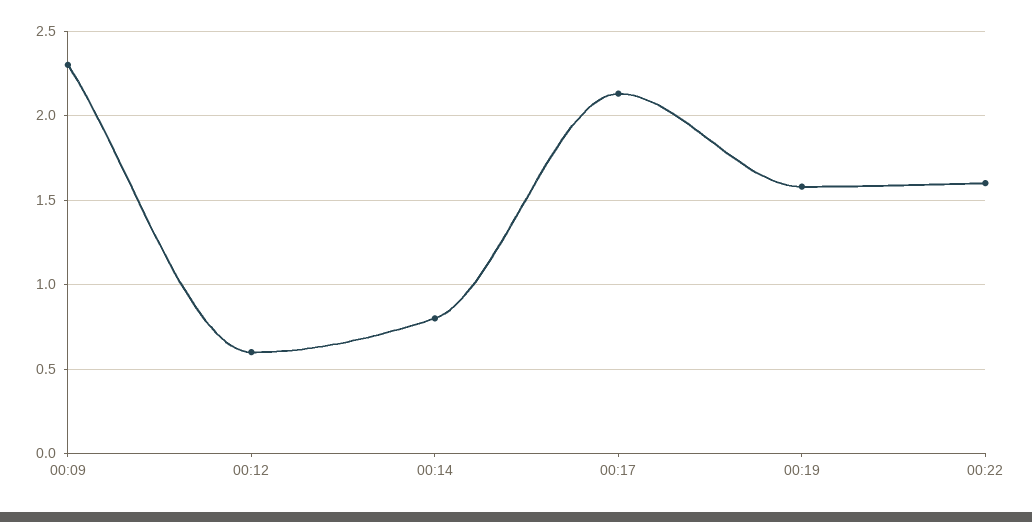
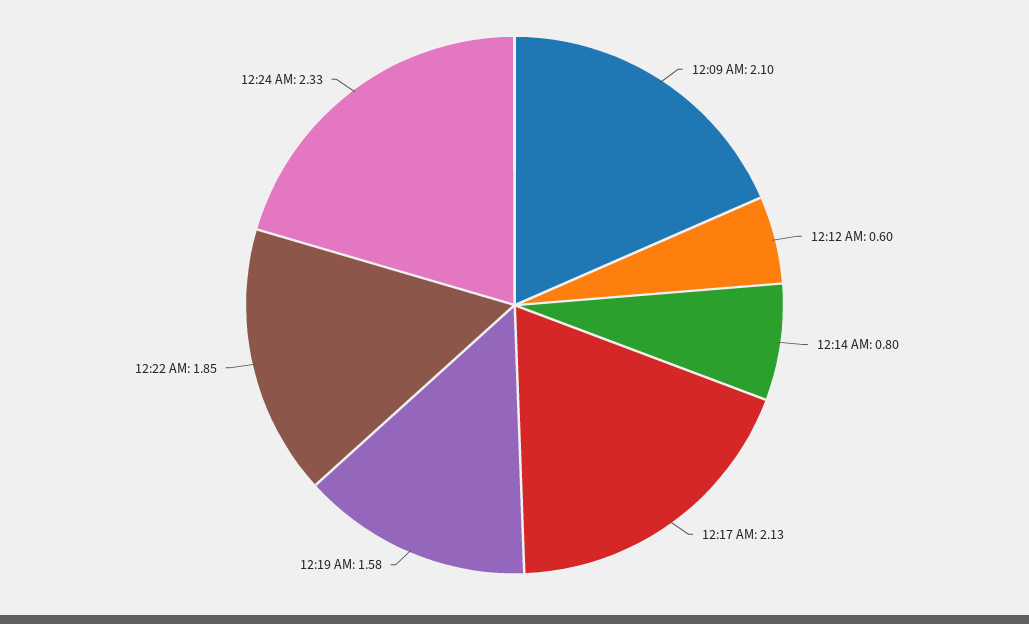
00:09: 2.3 -> 2.1
00:22: 1.6 -> 1.85
12:24 AM: none -> 2.33

